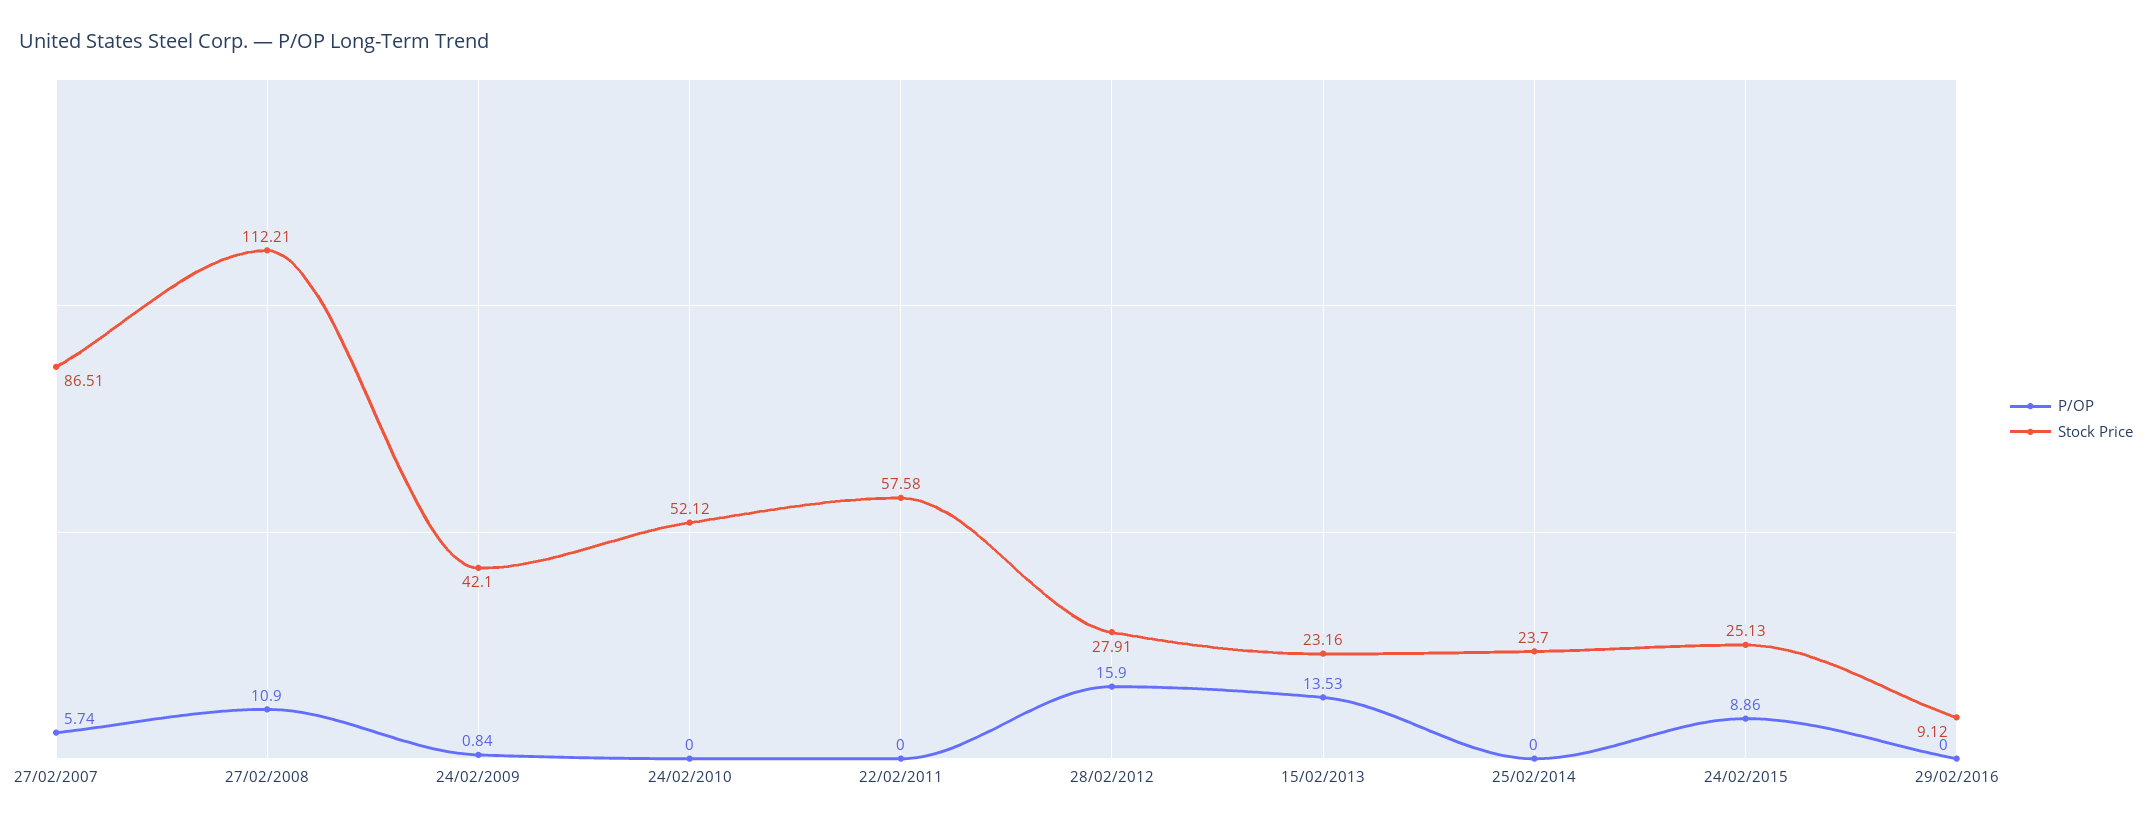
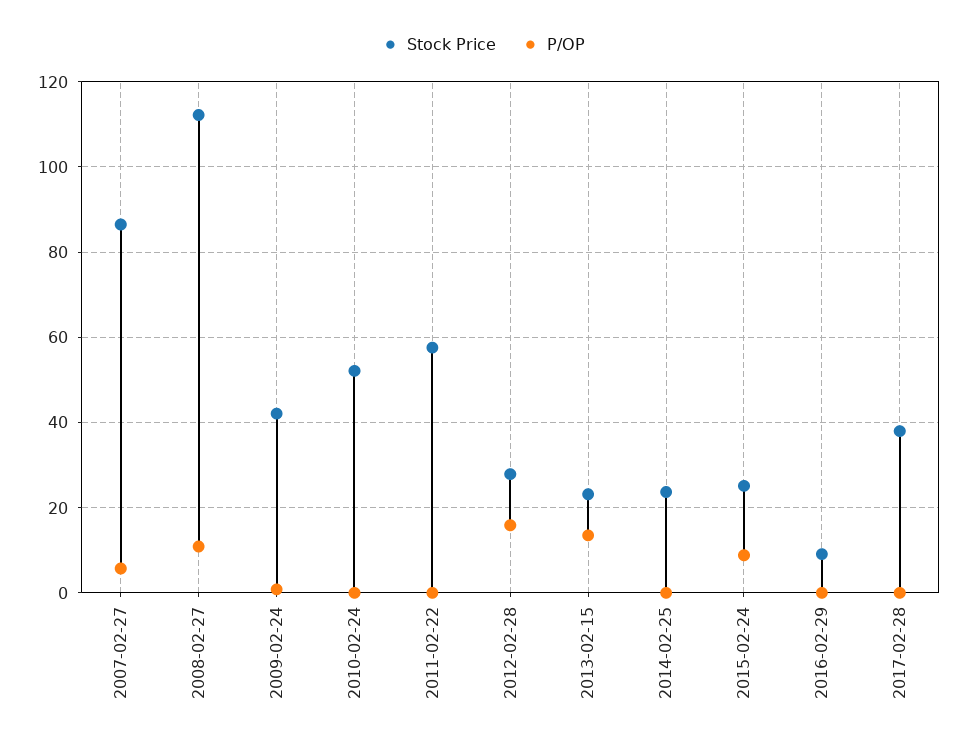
Stock Price, 2017-02-28: none -> 38
P/OP, 2017-02-28: none -> 0

